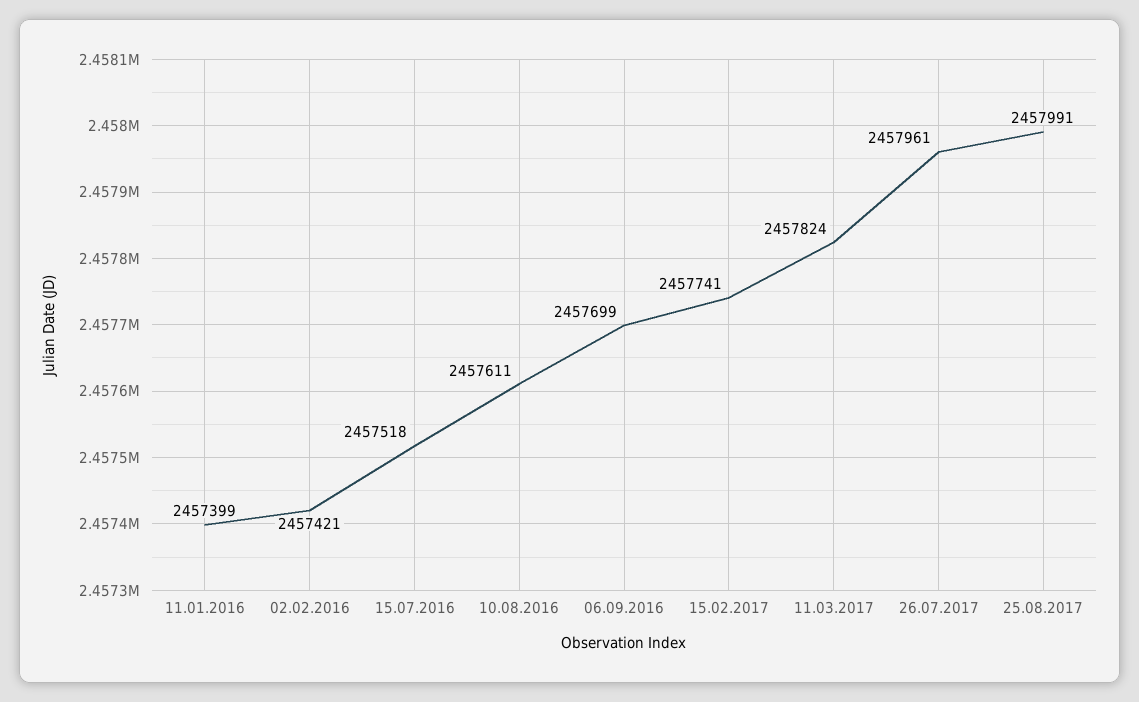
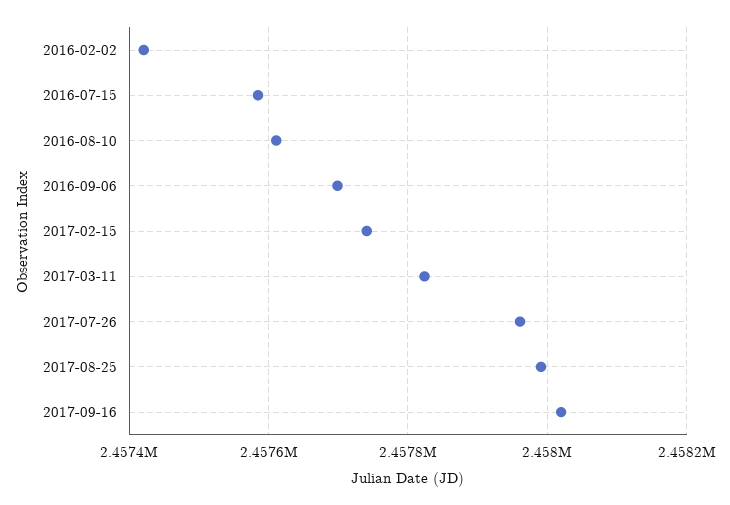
11.01.2016: 2457399 -> none
15.07.2016: 2457518 -> 2457580
2017-09-16: none -> 2458020

